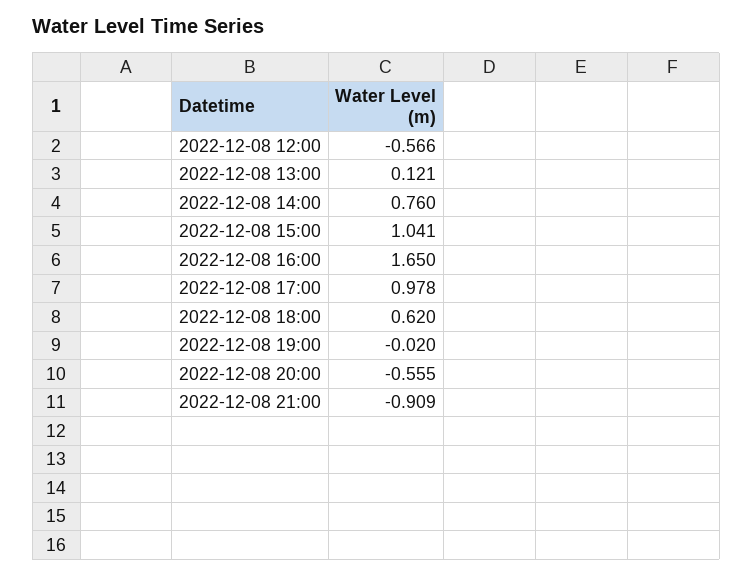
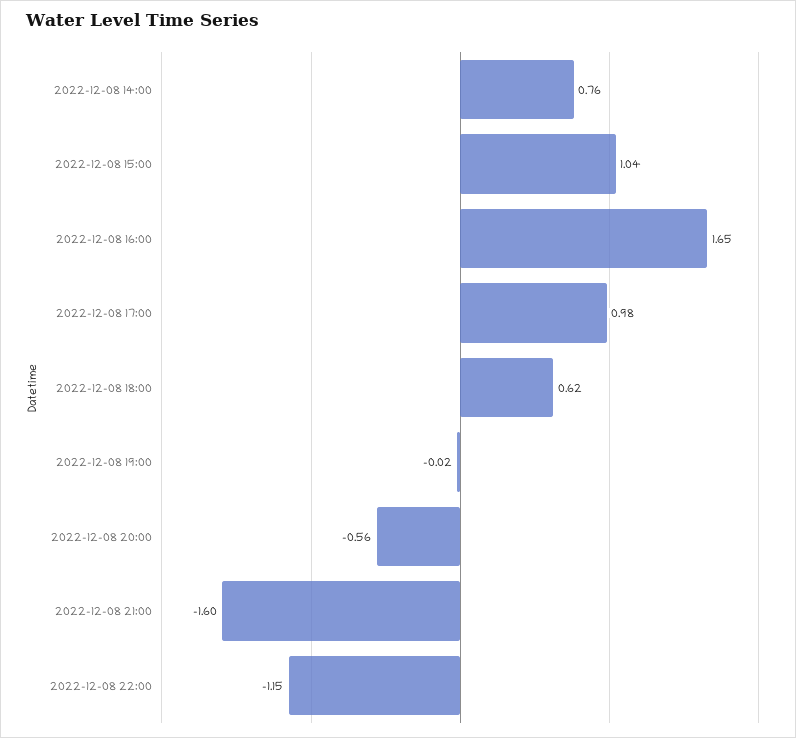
2022-12-08 12:00: -0.566 -> none
2022-12-08 13:00: 0.121 -> none
2022-12-08 21:00: -0.909 -> -1.6
2022-12-08 22:00: none -> -1.15

